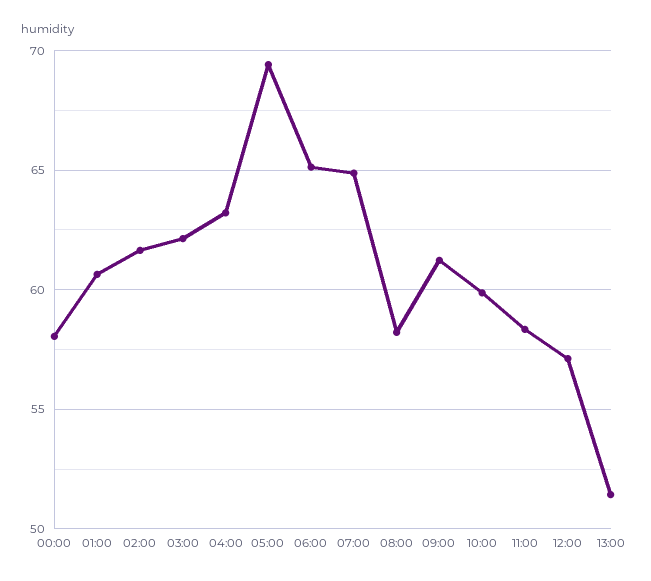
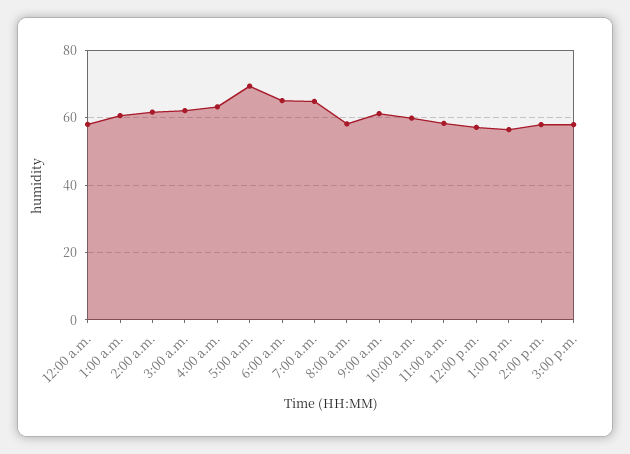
13:00: 51.5 -> 56
2:00 p.m.: none -> 58
3:00 p.m.: none -> 58

